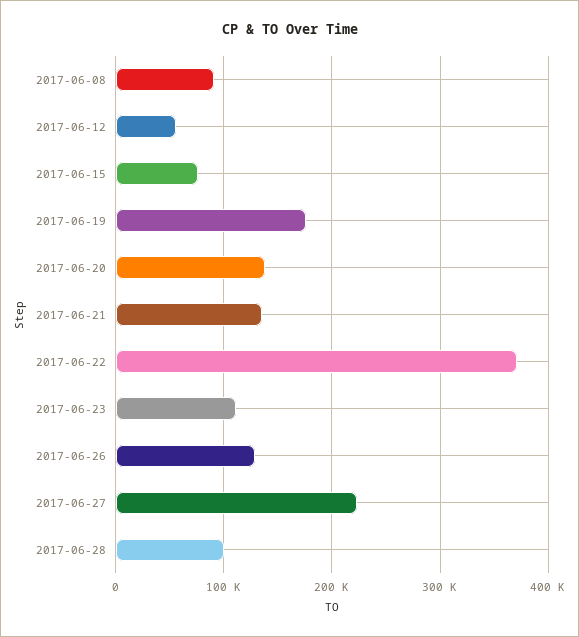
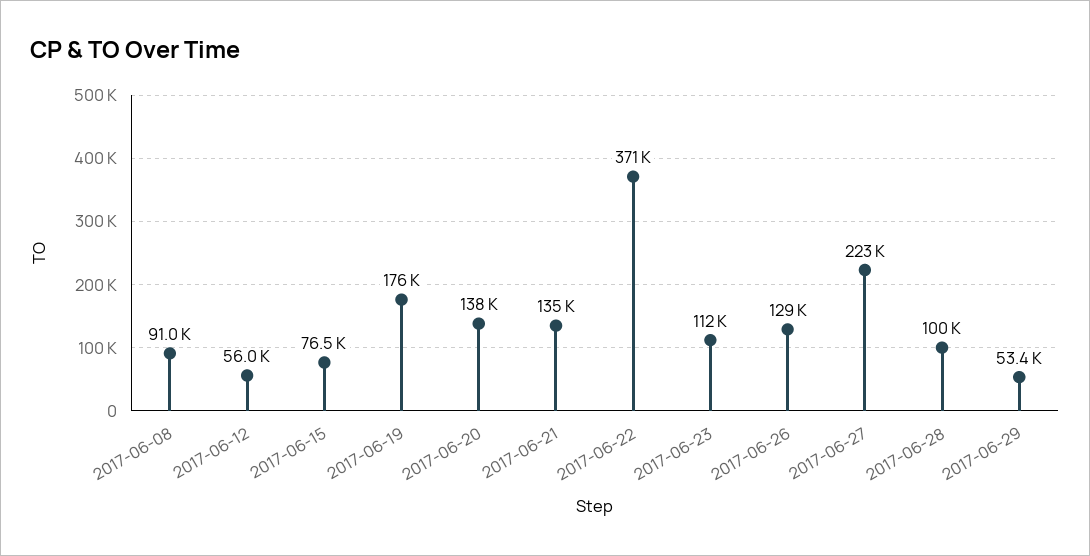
2017-06-29: none -> 53400

